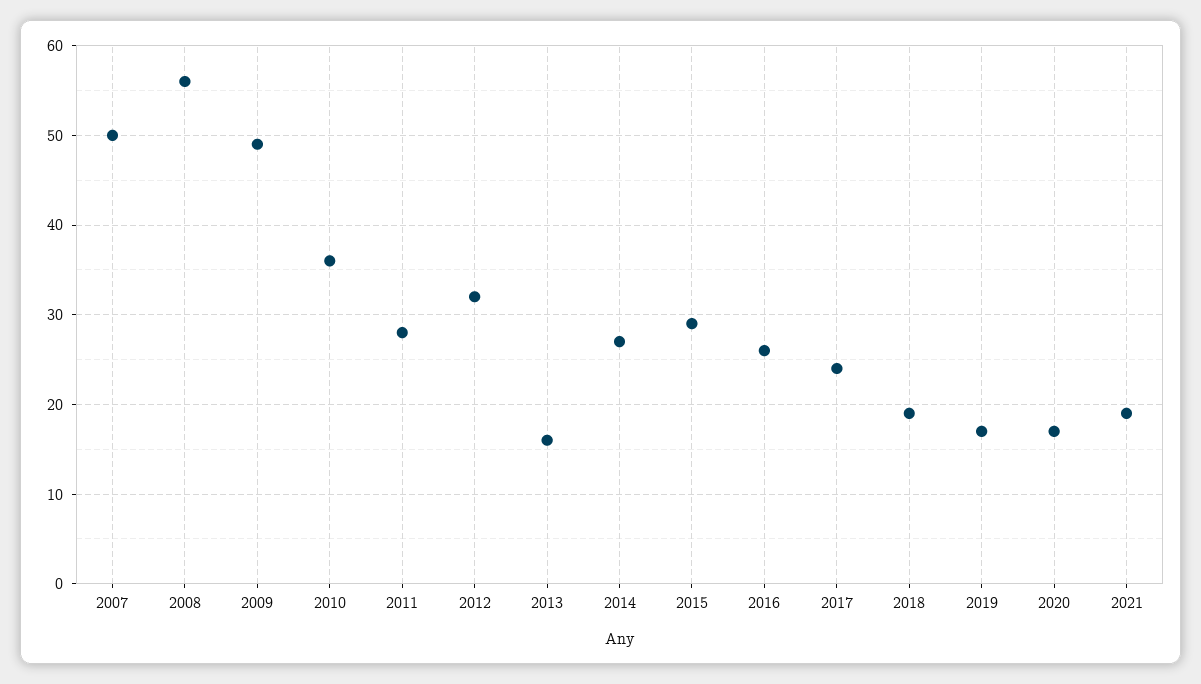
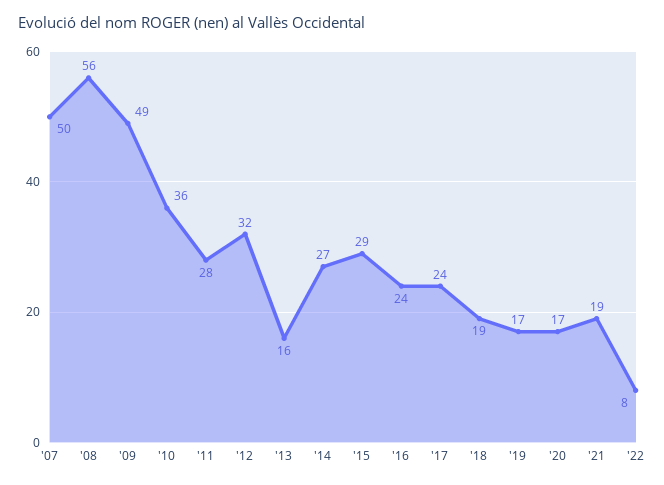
2016: 26 -> 24
'22: none -> 8

